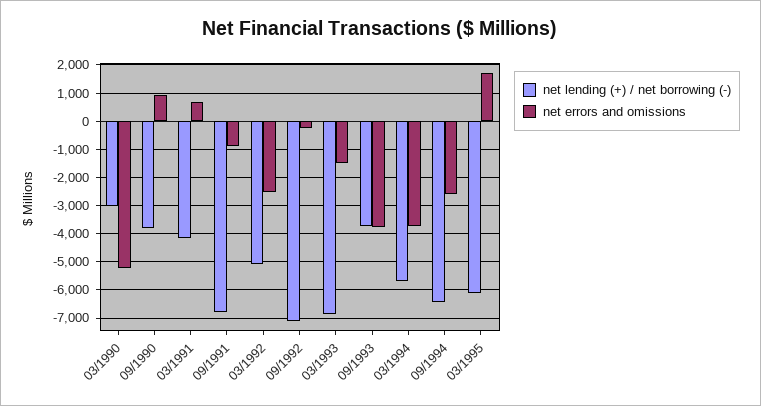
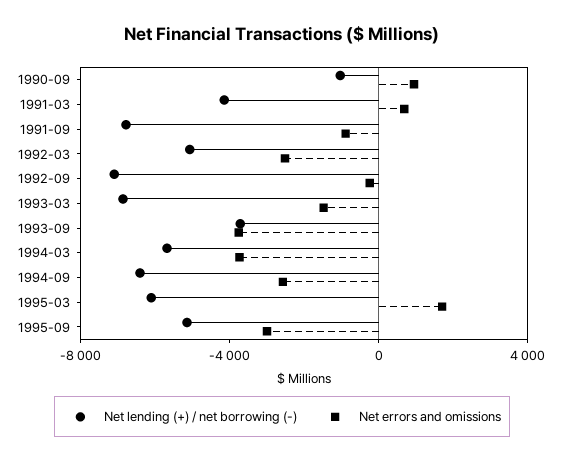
net lending (+) / net borrowing (-), 03/1990: -3000 -> none
net errors and omissions, 03/1990: -5250 -> none
net lending (+) / net borrowing (-), 09/1990: -3750 -> -1000
net lending (+) / net borrowing (-), 1995-09: none -> -5000
net errors and omissions, 1995-09: none -> -3000

